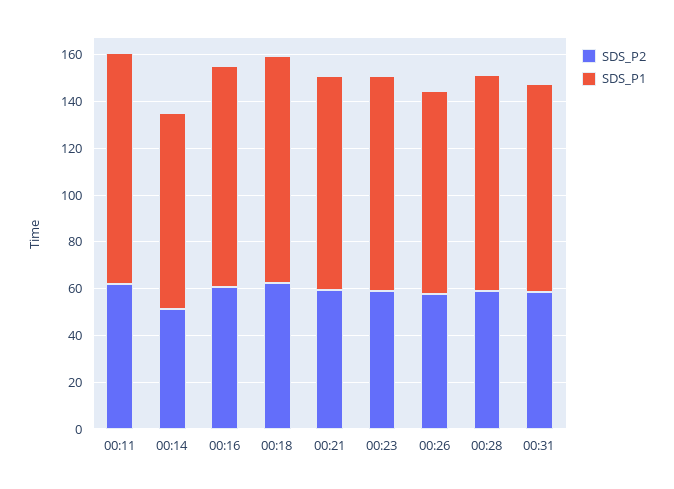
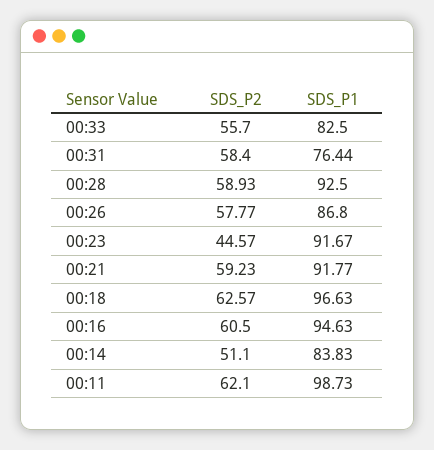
SDS_P2, 00:23: 60 -> 44.57
SDS_P1, 00:31: 90 -> 76.44
SDS_P2, 00:33: none -> 55.7
SDS_P1, 00:33: none -> 82.5

